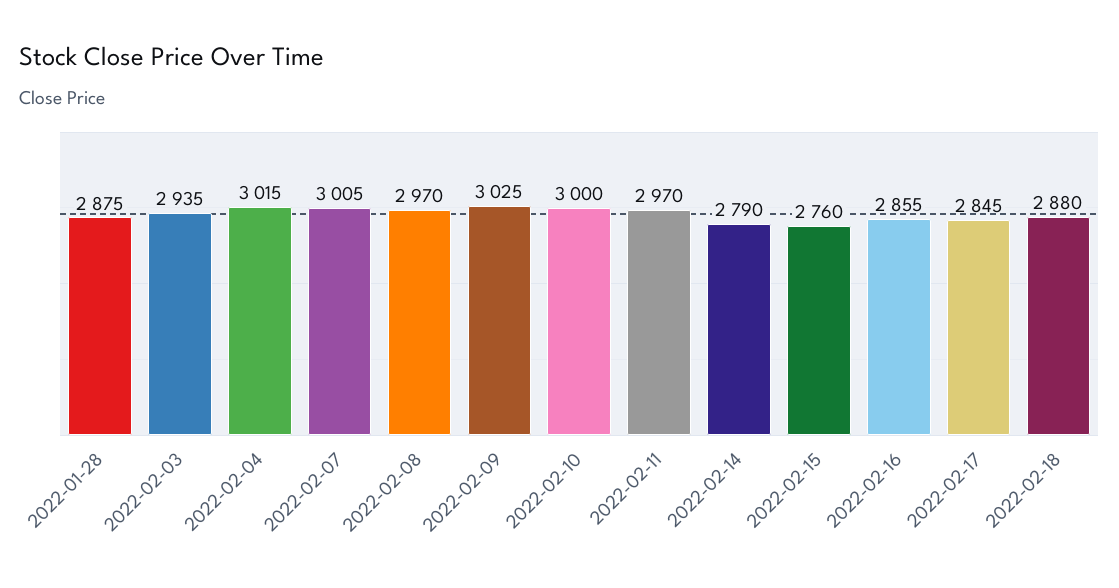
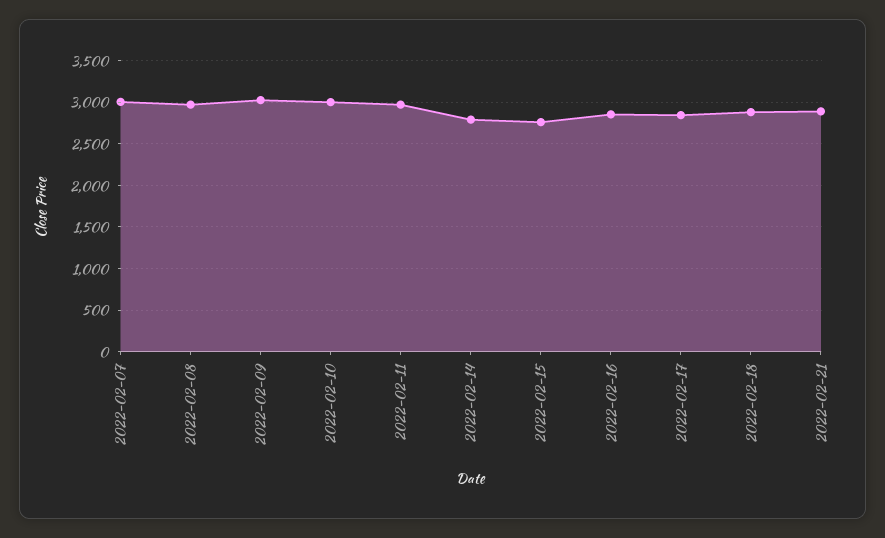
2022-01-28: 2875 -> none
2022-02-03: 2935 -> none
2022-02-04: 3015 -> none
2022-02-21: none -> 2900

